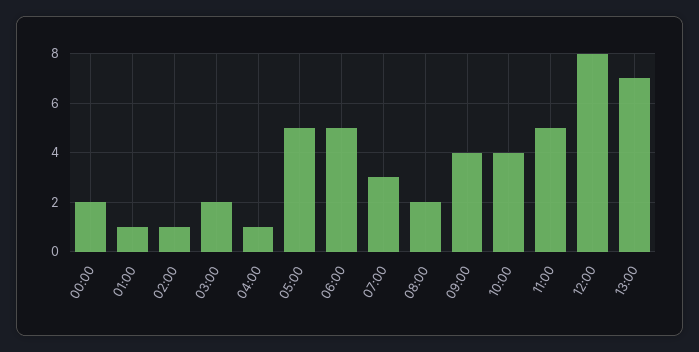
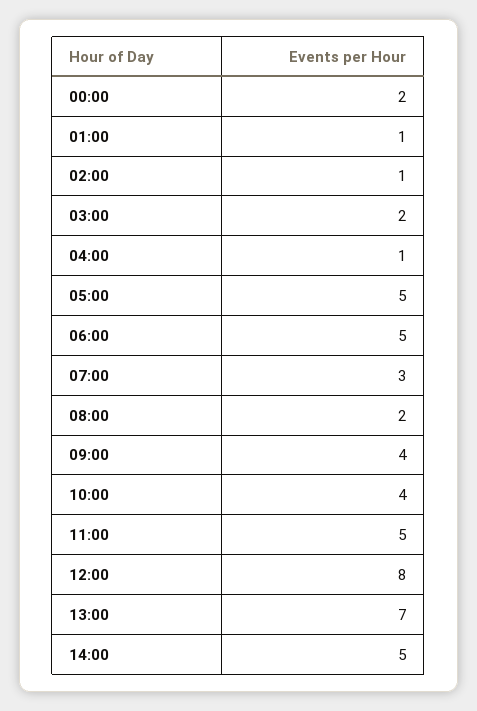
14:00: none -> 5

